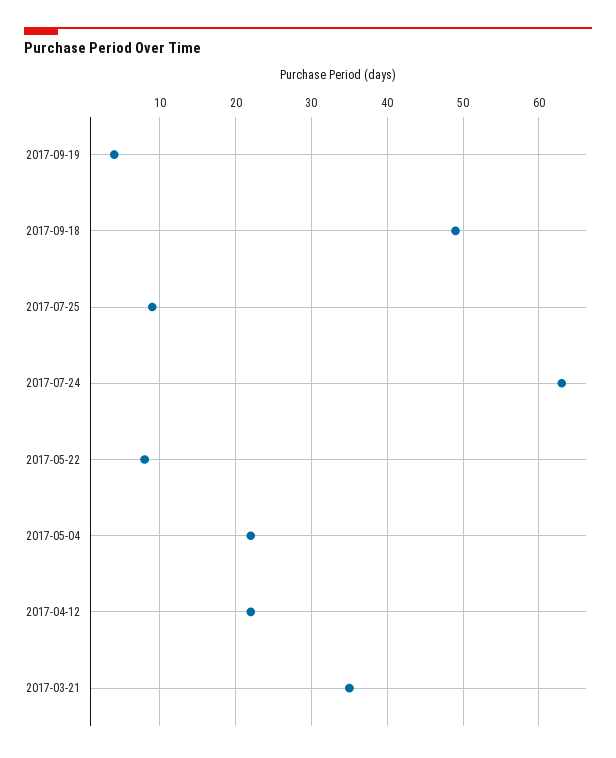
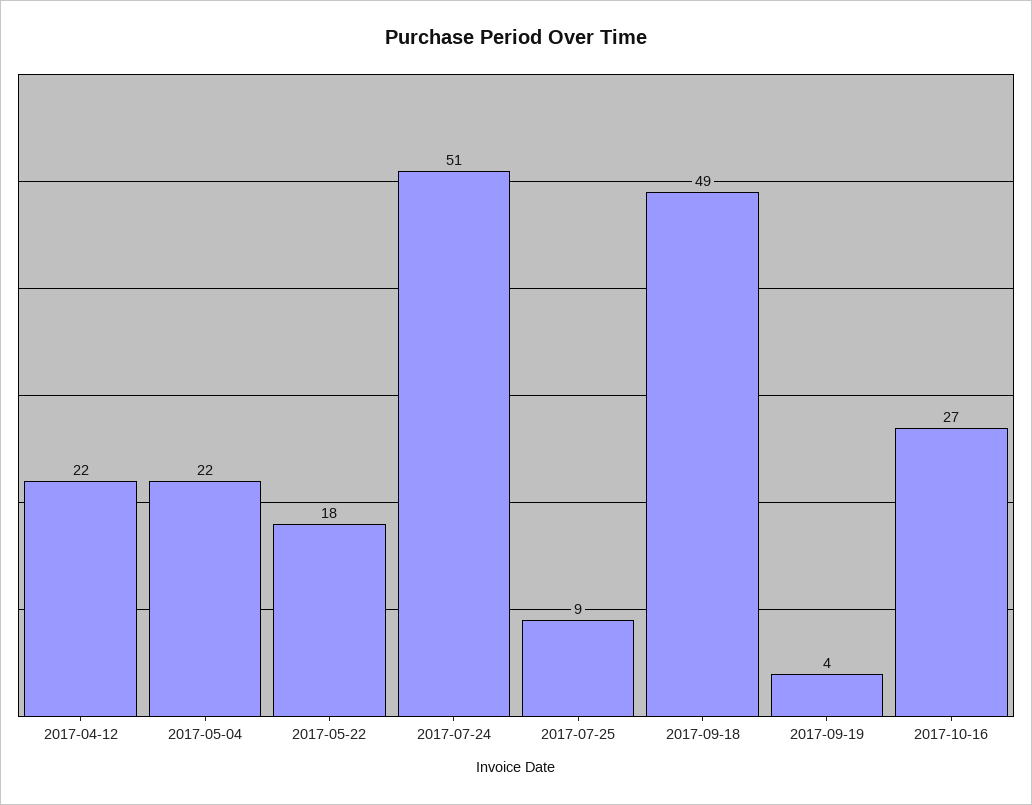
2017-07-24: 63 -> 51
2017-05-22: 8 -> 18
2017-03-21: 35 -> none
2017-10-16: none -> 27

